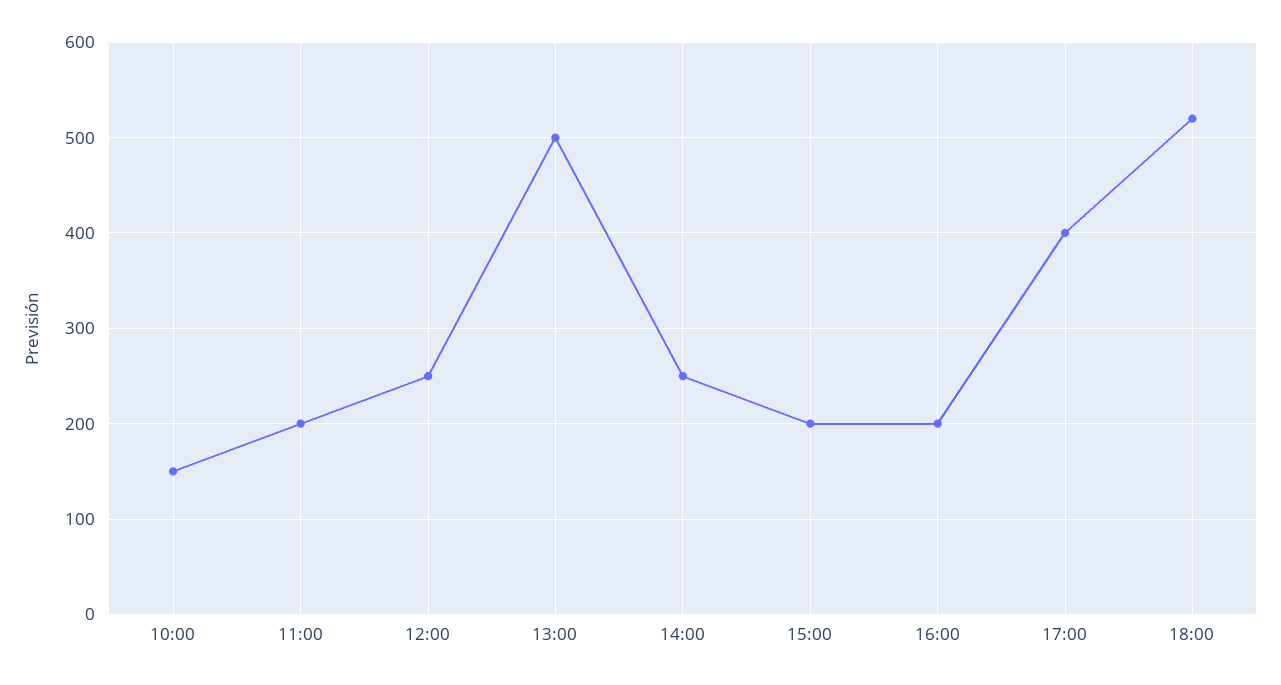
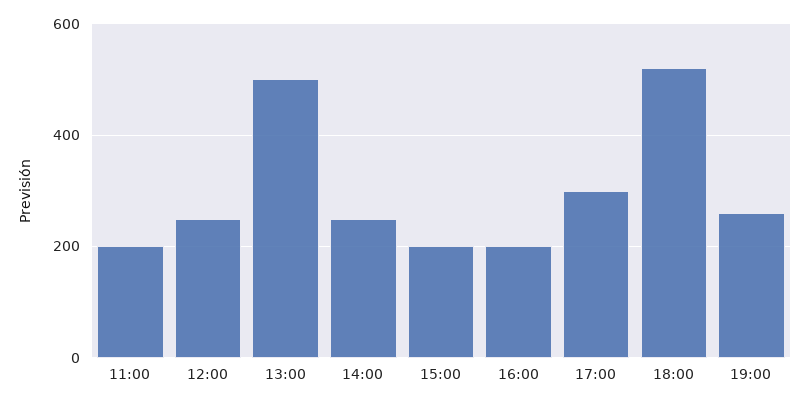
10:00: 150 -> none
17:00: 400 -> 300
19:00: none -> 260

